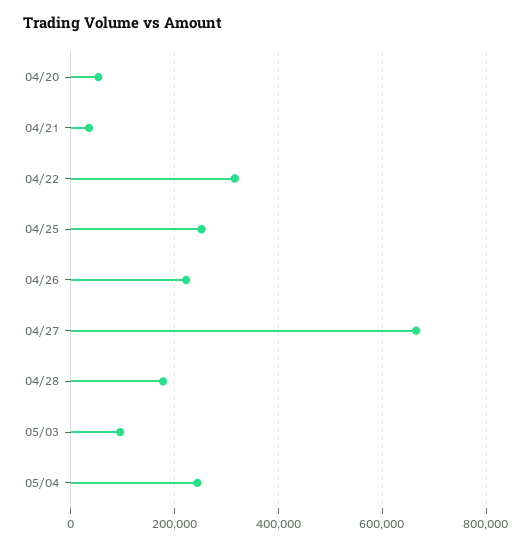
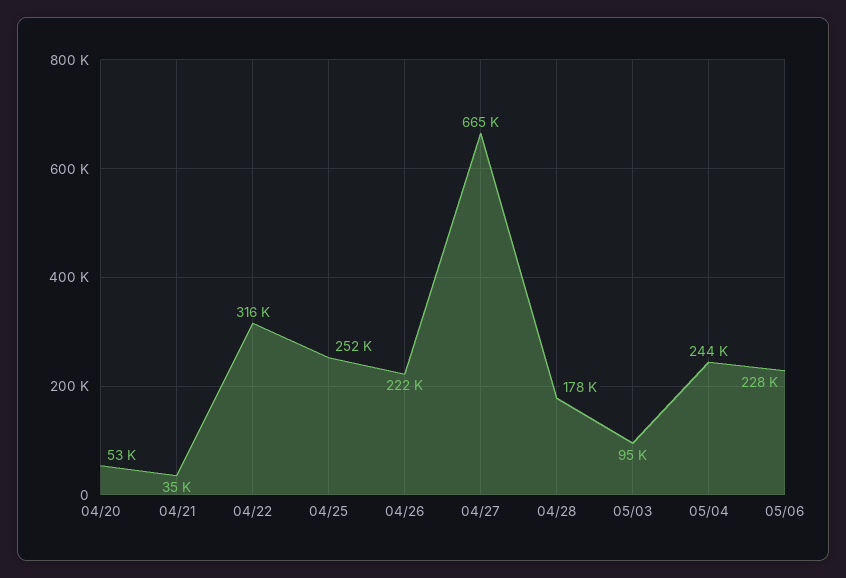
05/06: none -> 228000

